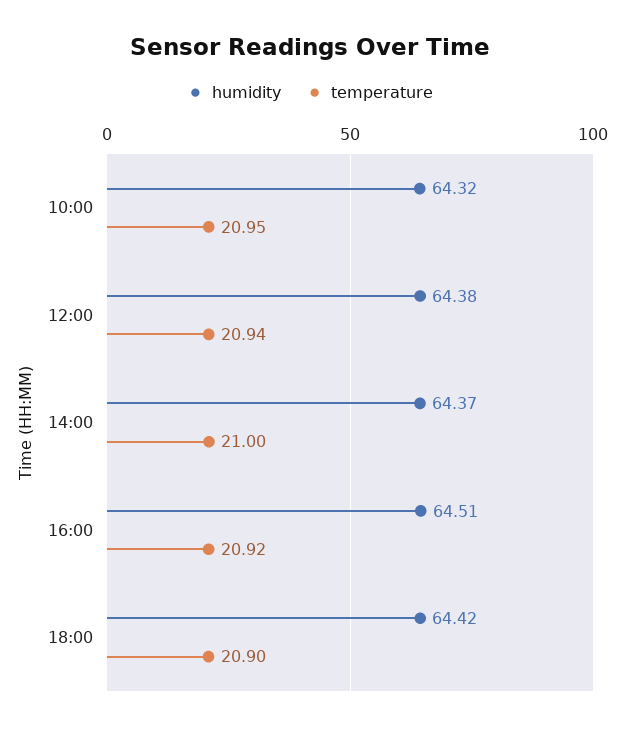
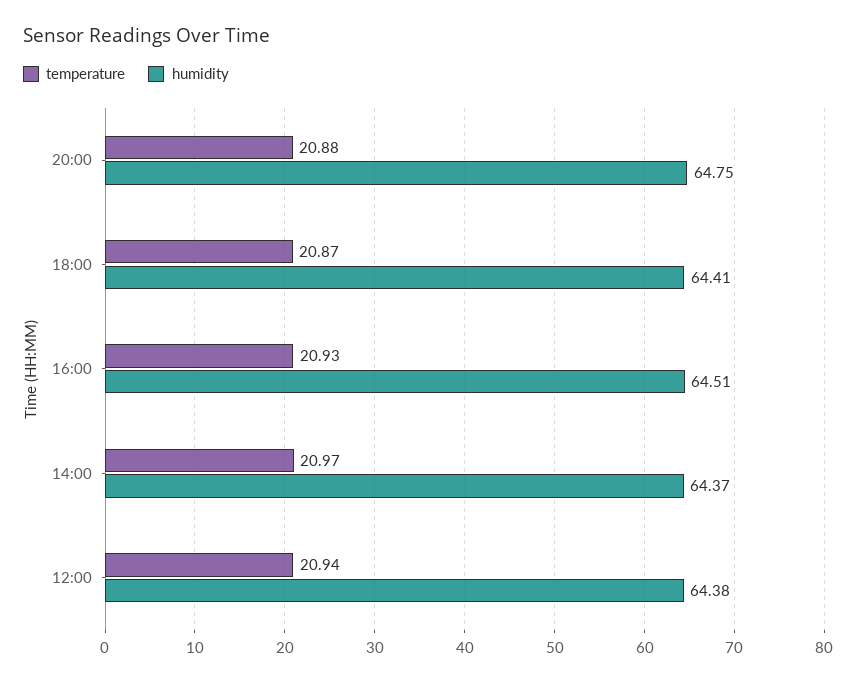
humidity, 10:00: 64.32 -> none
temperature, 10:00: 20.95 -> none
temperature, 14:00: 21 -> 20.97
temperature, 16:00: 20.92 -> 20.93
humidity, 18:00: 64.42 -> 64.41
temperature, 18:00: 20.9 -> 20.87
temperature, 20:00: none -> 20.88
humidity, 20:00: none -> 64.75

